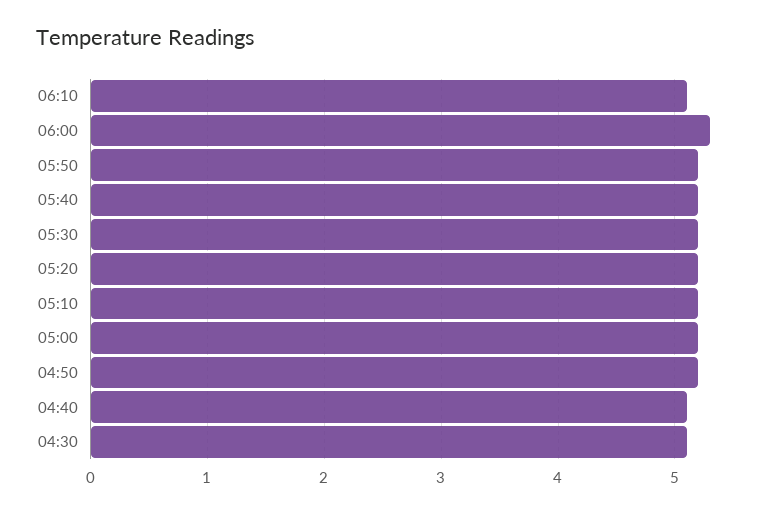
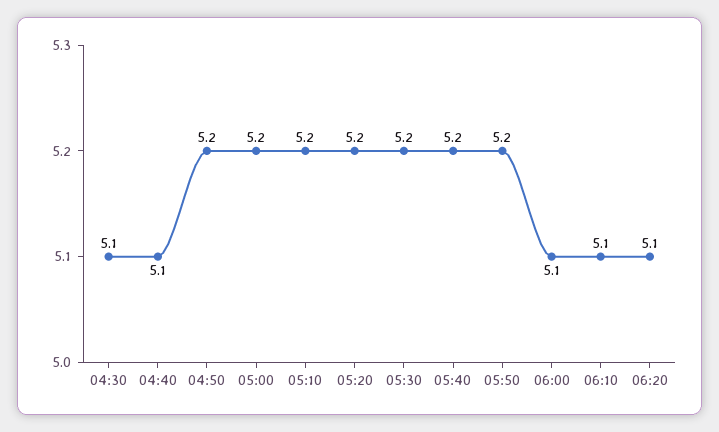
06:00: 5.3 -> 5.1
06:20: none -> 5.1

